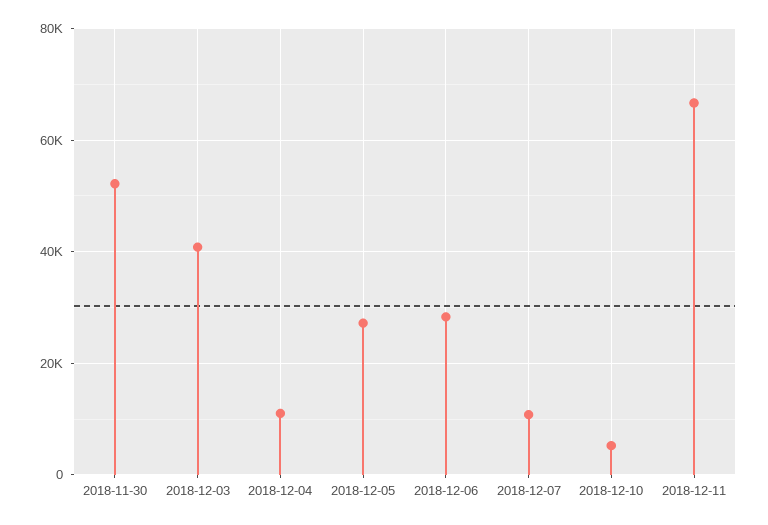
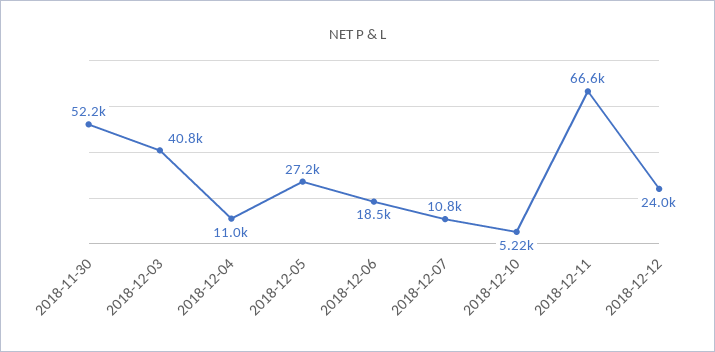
2018-12-06: 28000 -> 18500
2018-12-12: none -> 24000

